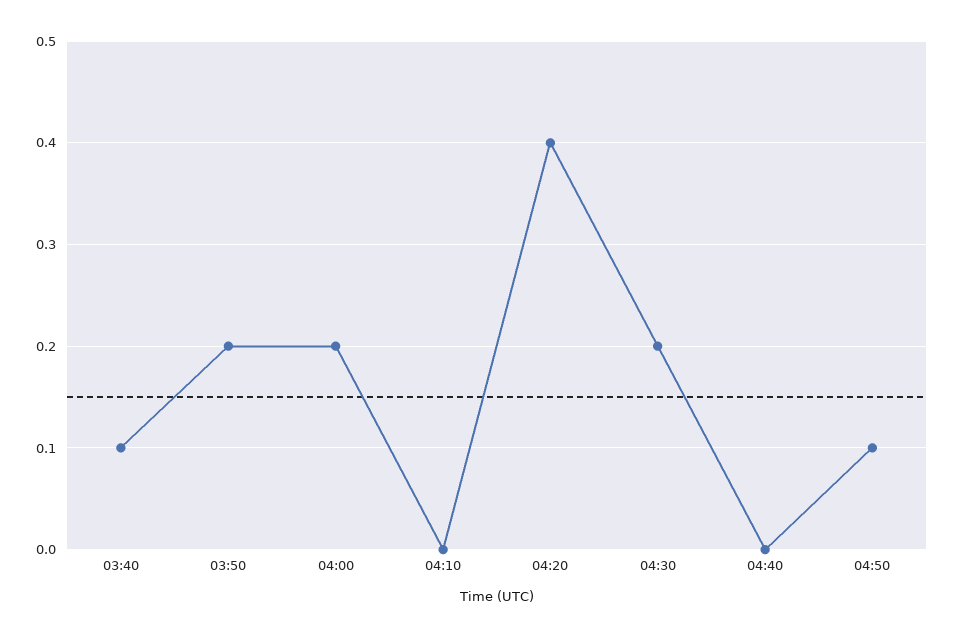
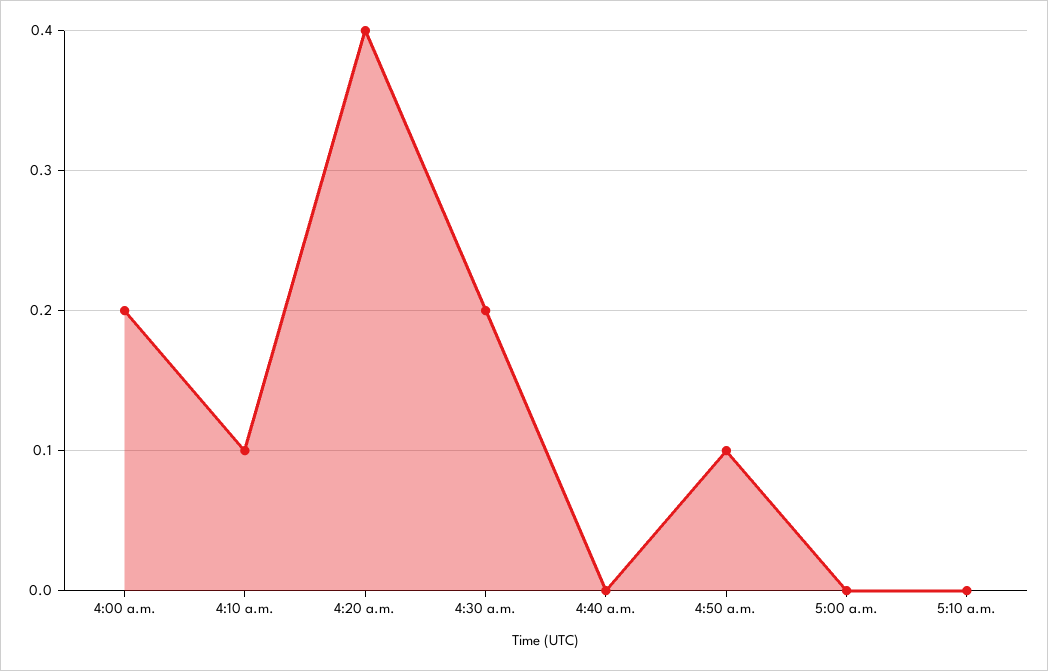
03:40: 0.1 -> none
03:50: 0.2 -> none
04:10: 0 -> 0.1
5:00 a.m.: none -> 0
5:10 a.m.: none -> 0

